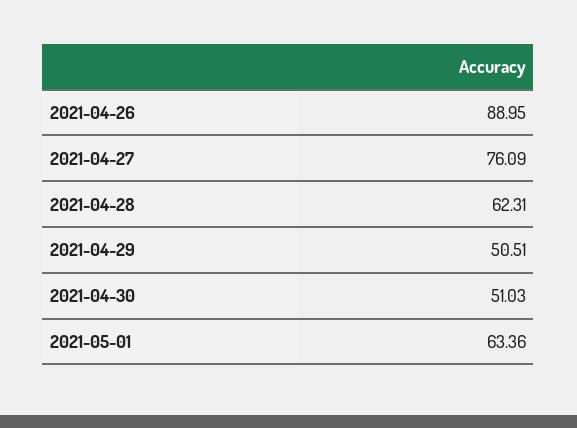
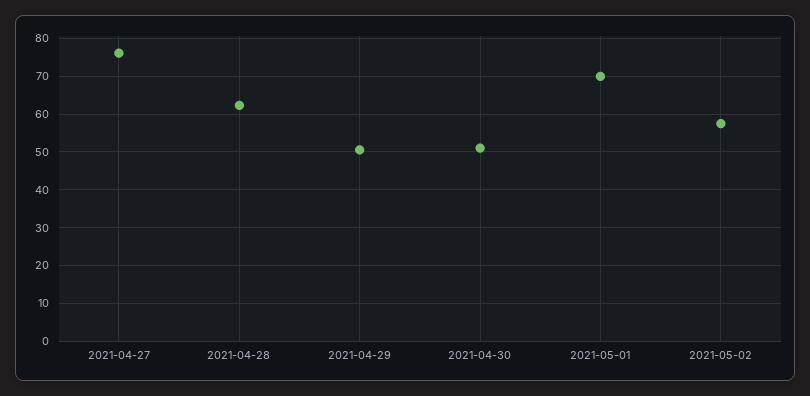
2021-04-26: 88.95 -> none
2021-05-01: 63.36 -> 70
2021-05-02: none -> 58

